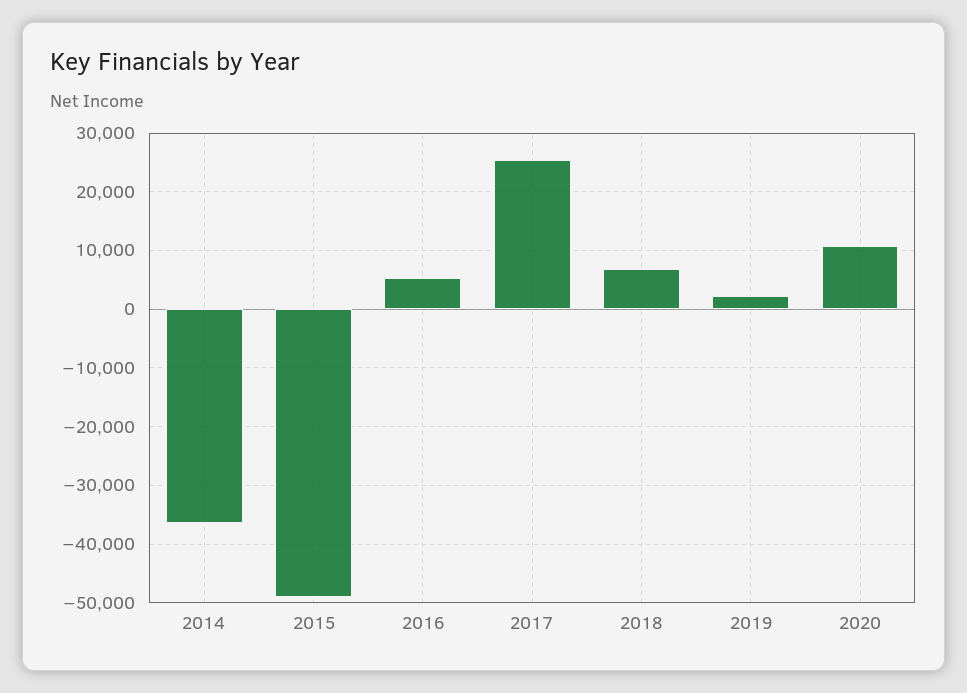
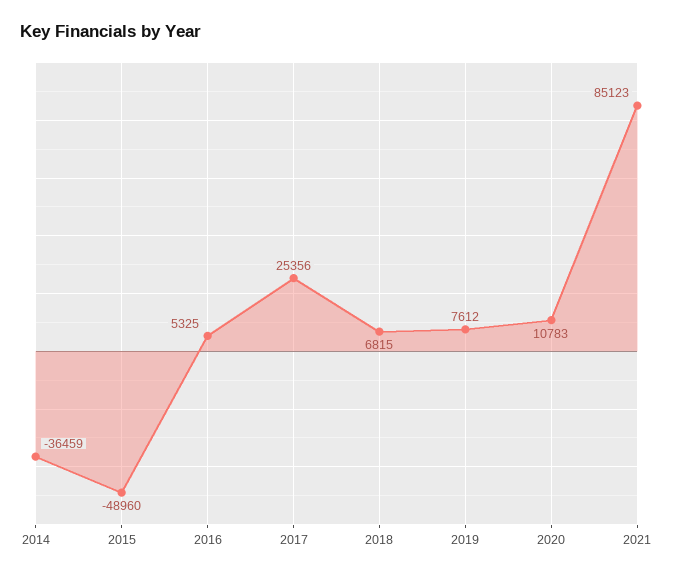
2019: 2000 -> 7612
2021: none -> 85123

